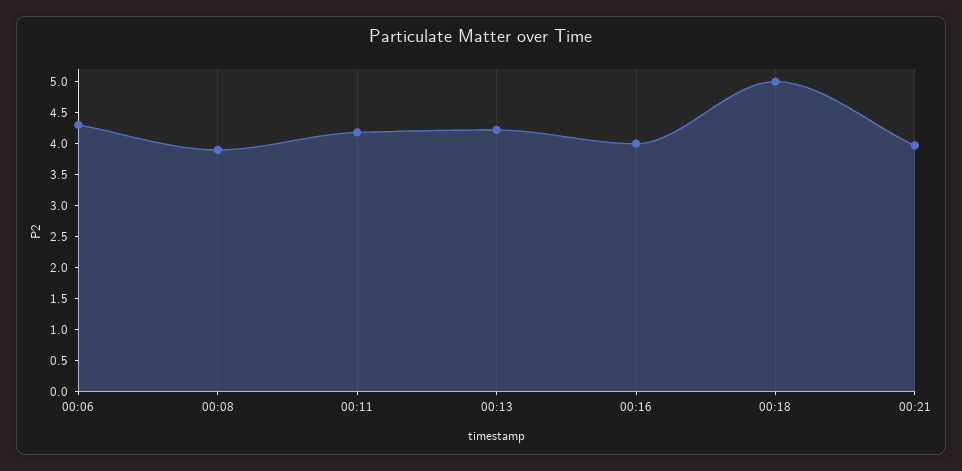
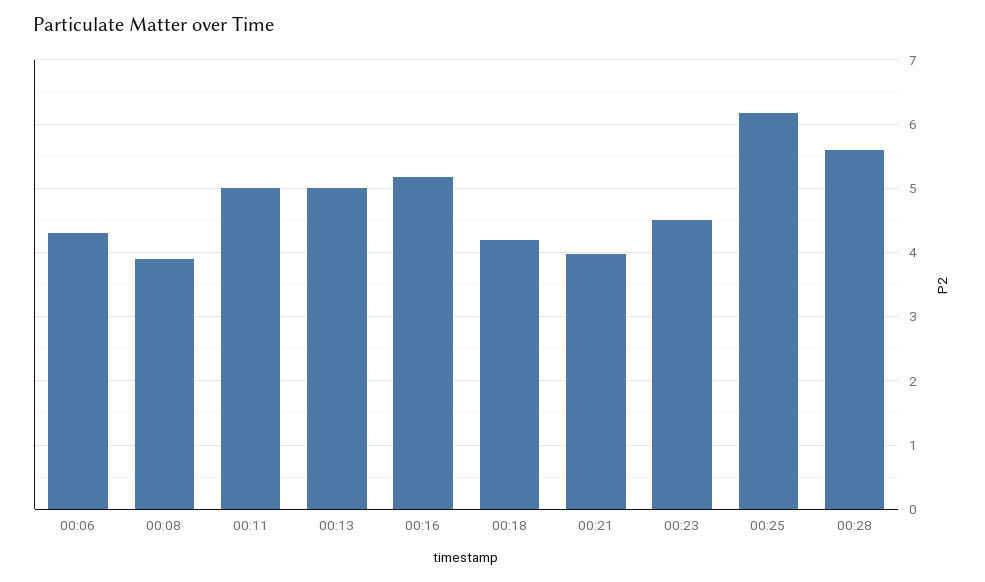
00:11: 4.25 -> 5
00:13: 4.25 -> 5
00:16: 4 -> 5.2
00:18: 5 -> 4.2
00:23: none -> 4.5
00:25: none -> 6.2
00:28: none -> 5.6

